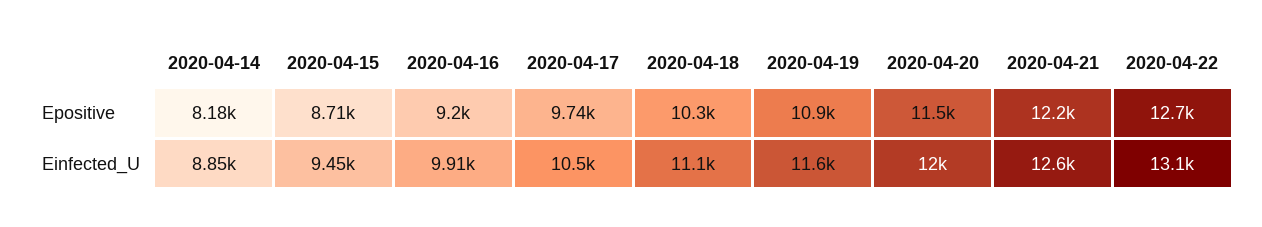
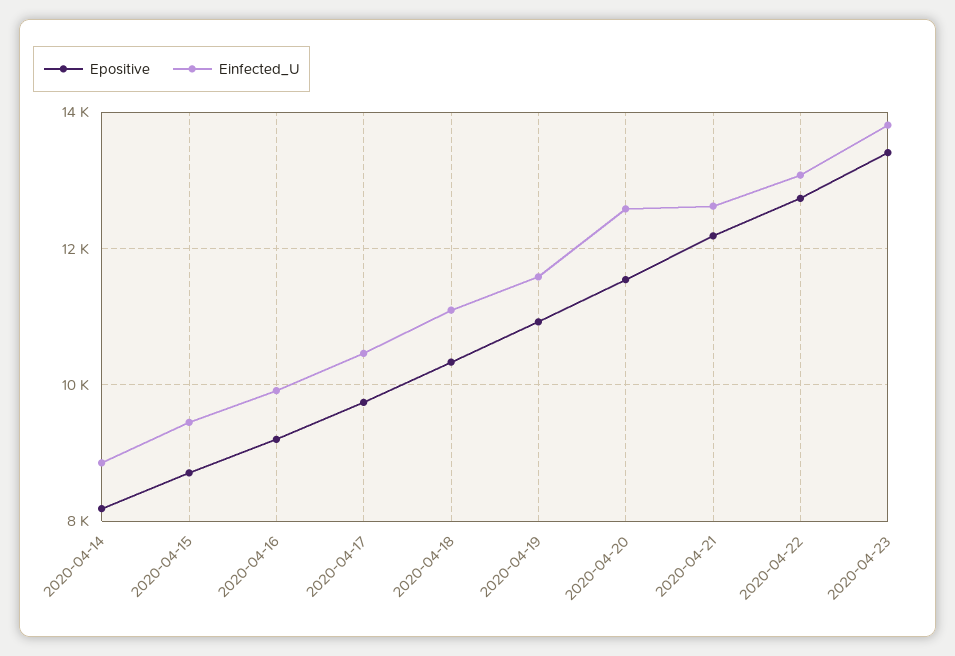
Einfected_U, 2020-04-20: 12000 -> 12600
Epositive, 2020-04-23: none -> 13400
Einfected_U, 2020-04-23: none -> 13800

